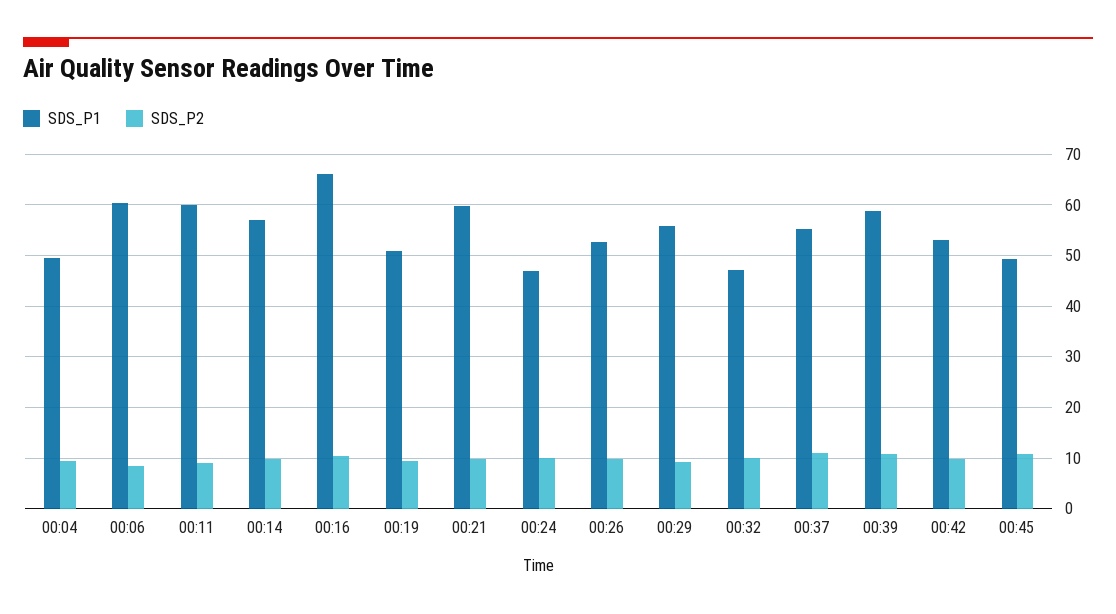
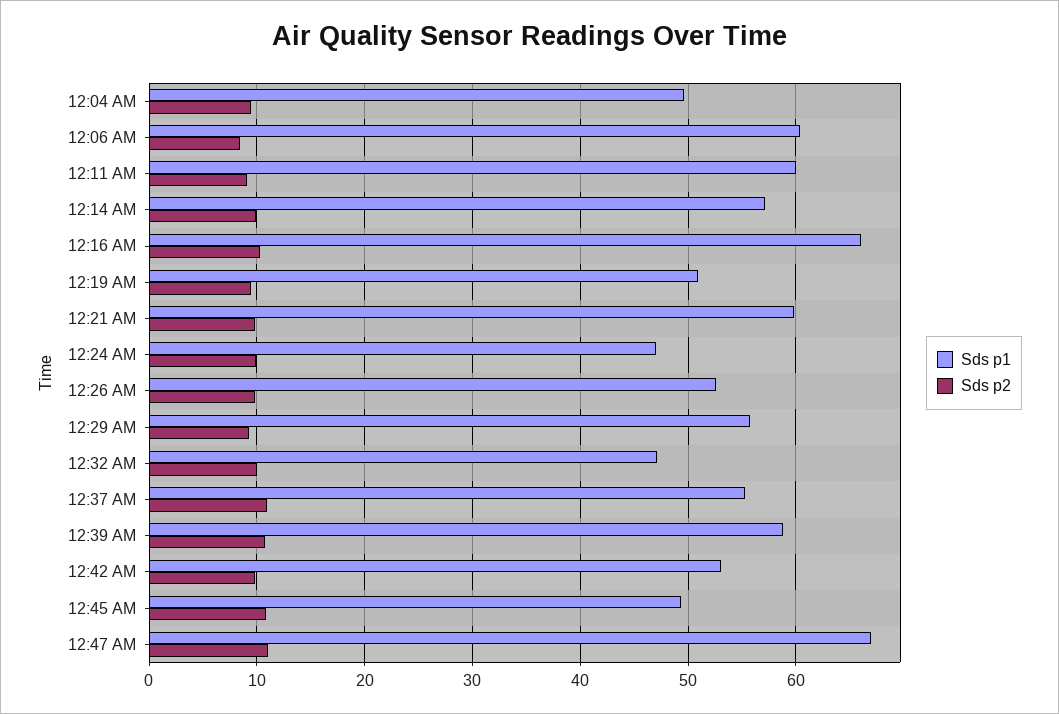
SDS_P1, 12:47 AM: none -> 67
SDS_P2, 12:47 AM: none -> 11

